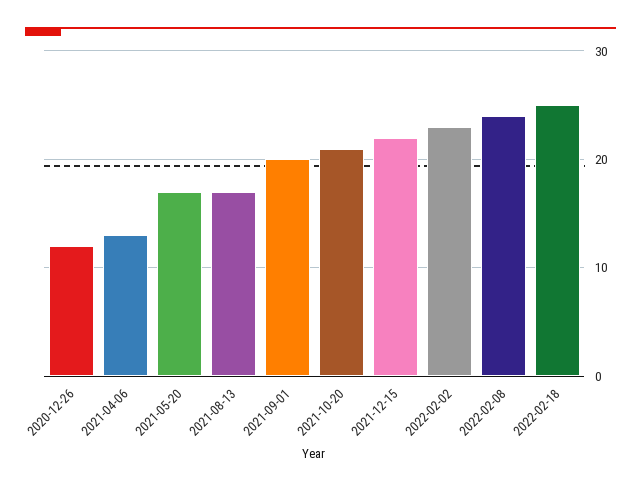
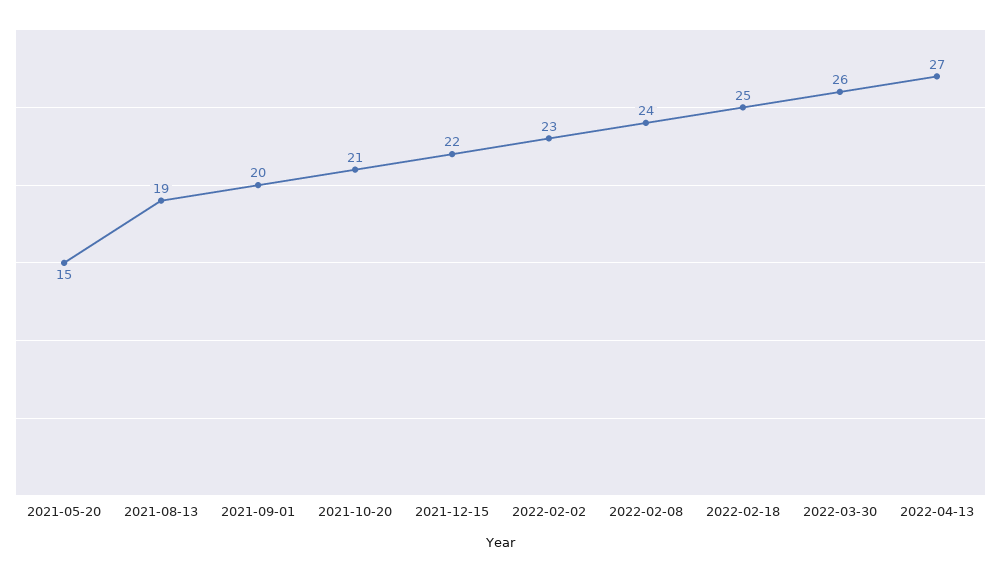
2020-12-26: 12 -> none
2021-04-06: 13 -> none
2021-05-20: 17 -> 15
2021-08-13: 17 -> 19
2022-03-30: none -> 26
2022-04-13: none -> 27

